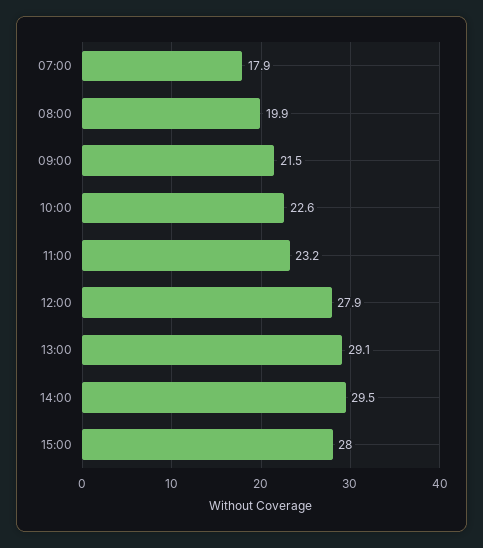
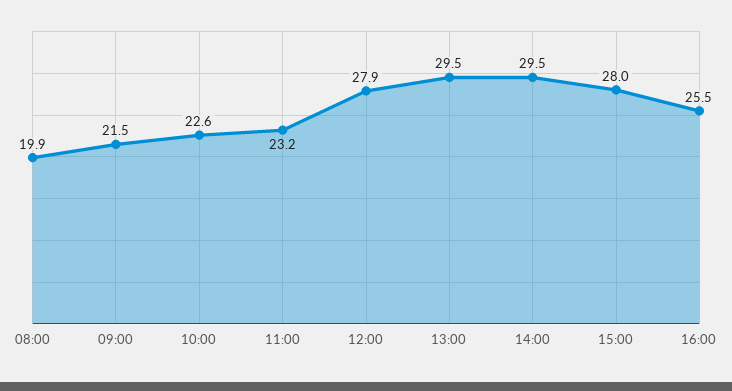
07:00: 17.9 -> none
13:00: 29.1 -> 29.5
16:00: none -> 25.5

